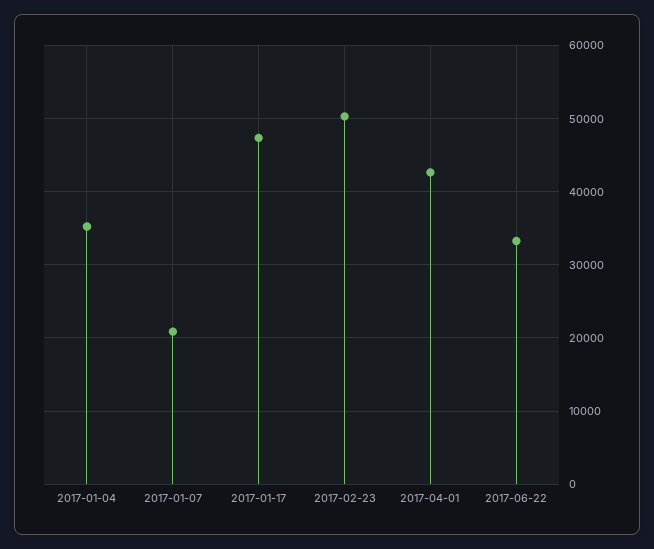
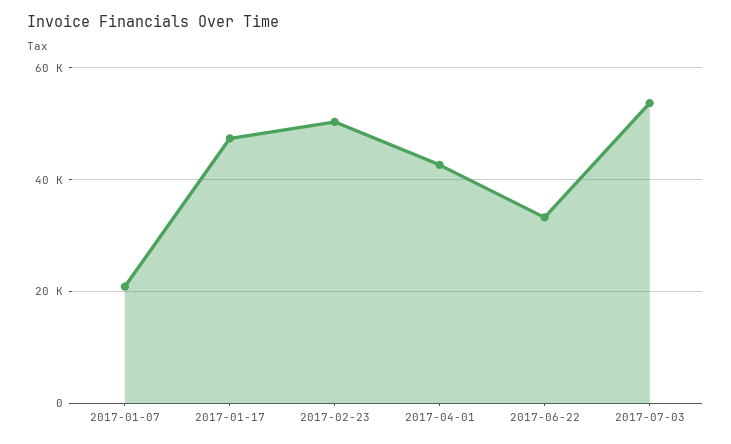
2017-01-04: 35000 -> none
2017-07-03: none -> 54000

